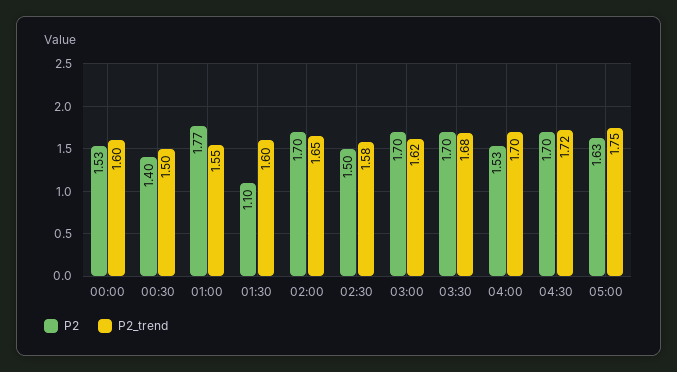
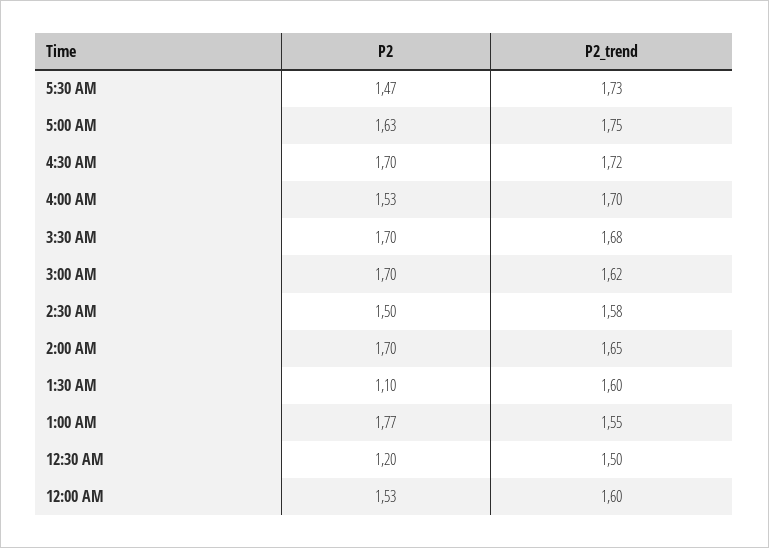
P2, 00:30: 1.4 -> 1.2
P2, 5:30 AM: none -> 1.47
P2_trend, 5:30 AM: none -> 1.73

